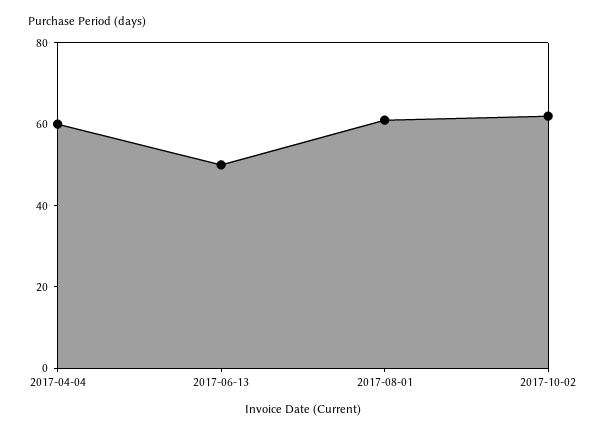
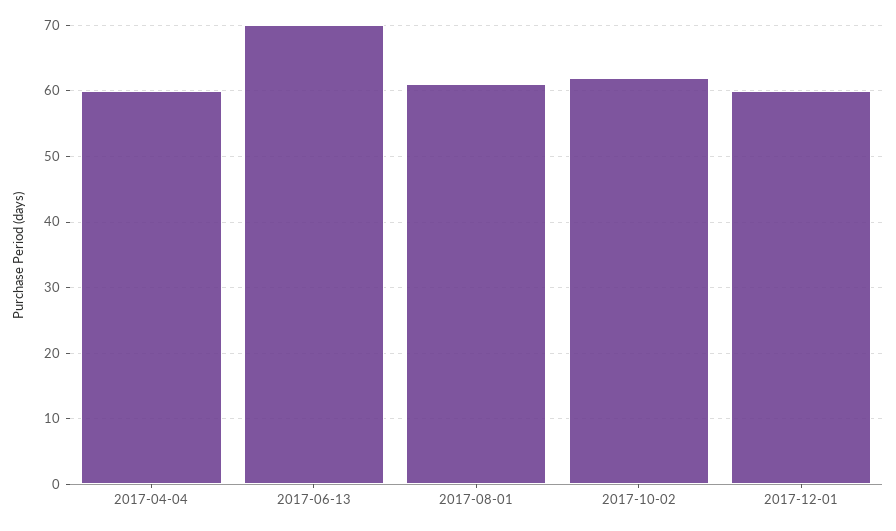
2017-06-13: 50 -> 70
2017-12-01: none -> 60

